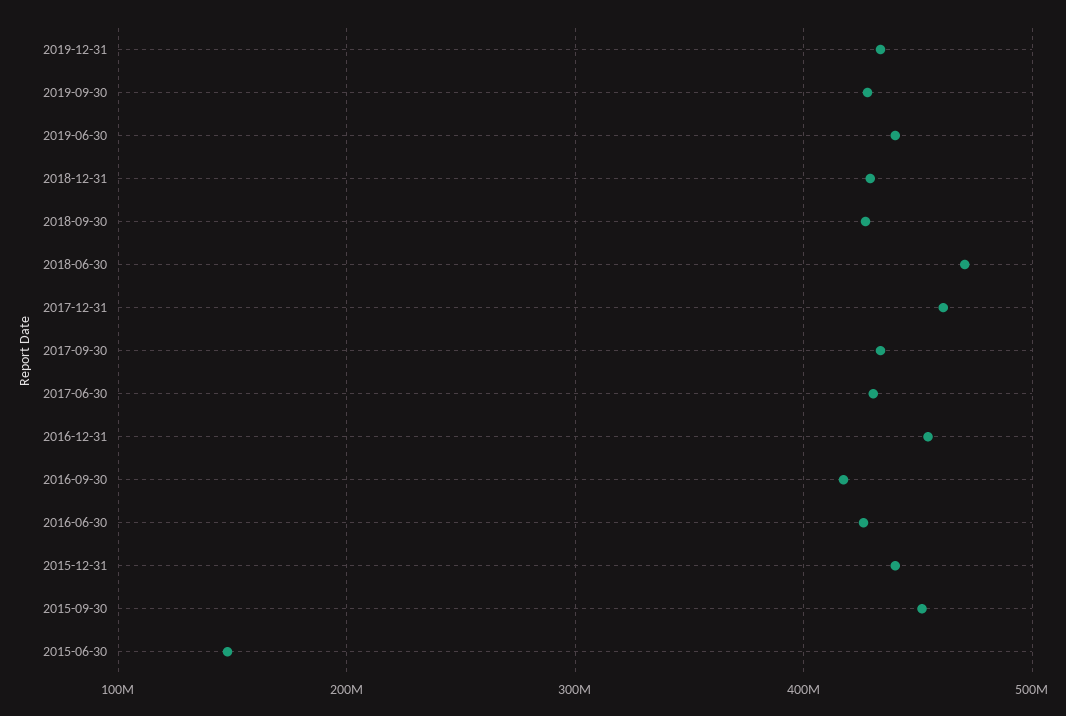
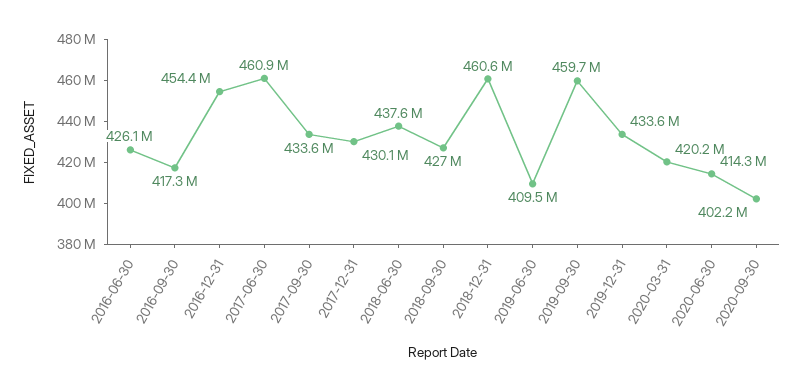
2019-09-30: 430000000 -> 459700000
2019-06-30: 440000000 -> 409500000
2018-12-31: 430000000 -> 460600000
2018-06-30: 470000000 -> 437600000
2017-12-31: 460000000 -> 430100000
2017-06-30: 430000000 -> 460900000
2015-12-31: 440000000 -> none
2015-09-30: 450000000 -> none
2015-06-30: 150000000 -> none
2020-03-31: none -> 420200000
2020-06-30: none -> 414300000
2020-09-30: none -> 402200000

